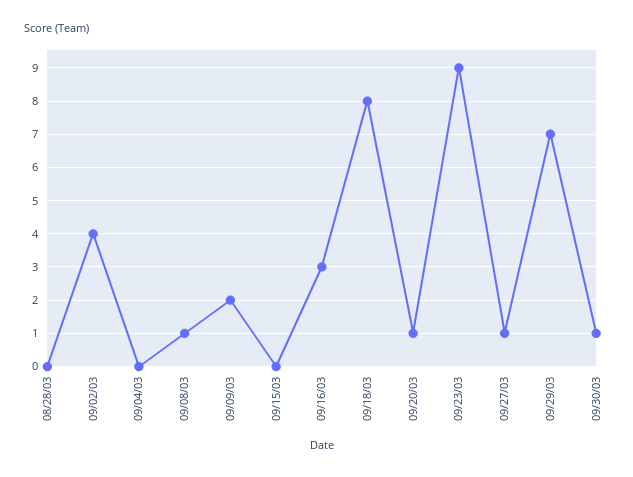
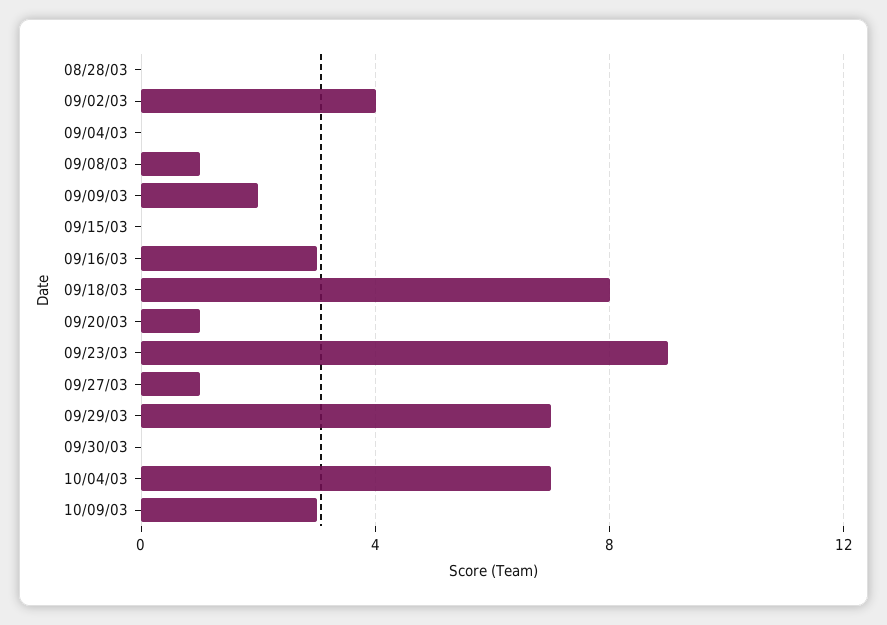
09/30/03: 1 -> 0
10/04/03: none -> 7
10/09/03: none -> 3

